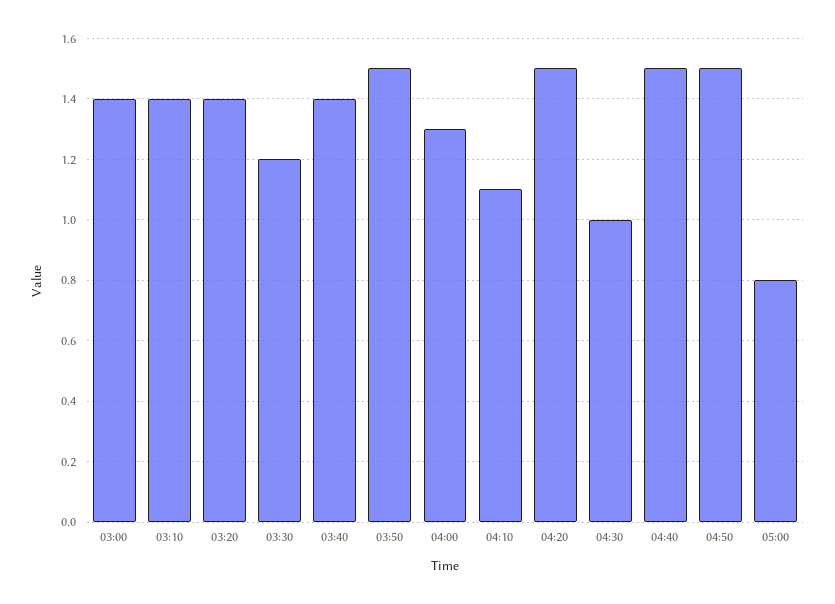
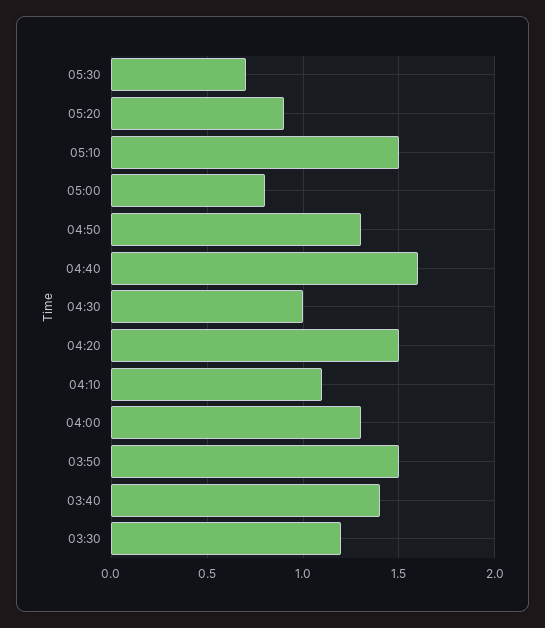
03:00: 1.4 -> none
03:10: 1.4 -> none
03:20: 1.4 -> none
04:40: 1.5 -> 1.6
04:50: 1.5 -> 1.3
05:30: none -> 0.7
05:20: none -> 0.9
05:10: none -> 1.5

